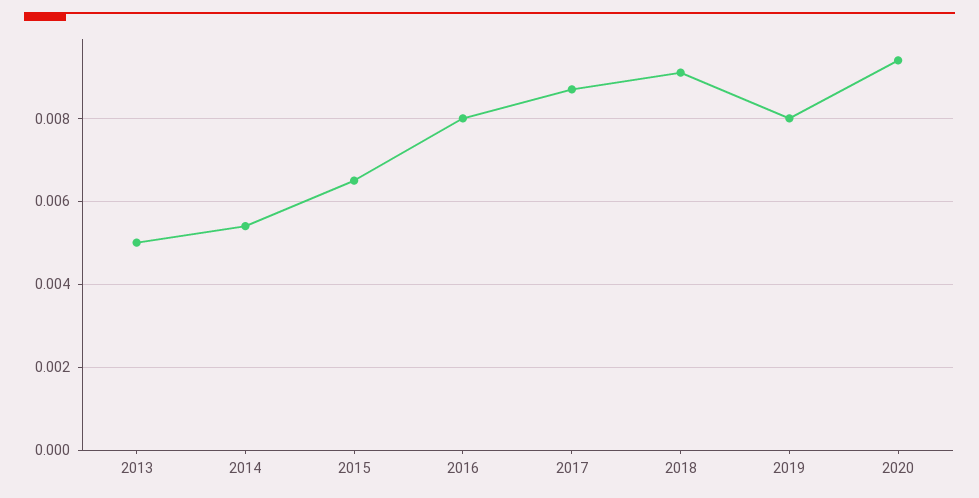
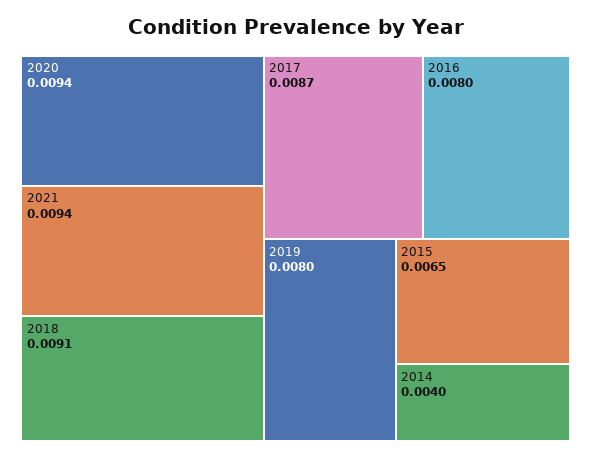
2013: 0.005 -> none
2014: 0.0055 -> 0.004
2021: none -> 0.0094

